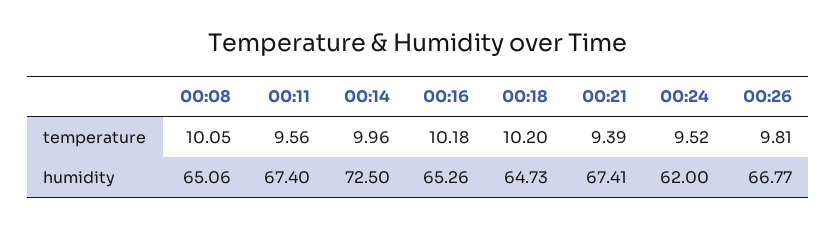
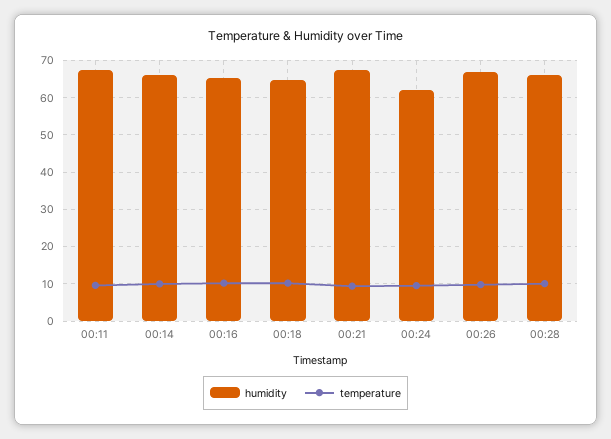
temperature, 00:08: 10.05 -> none
humidity, 00:08: 65.06 -> none
humidity, 00:14: 72.5 -> 66
humidity, 00:28: none -> 66
temperature, 00:28: none -> 10

